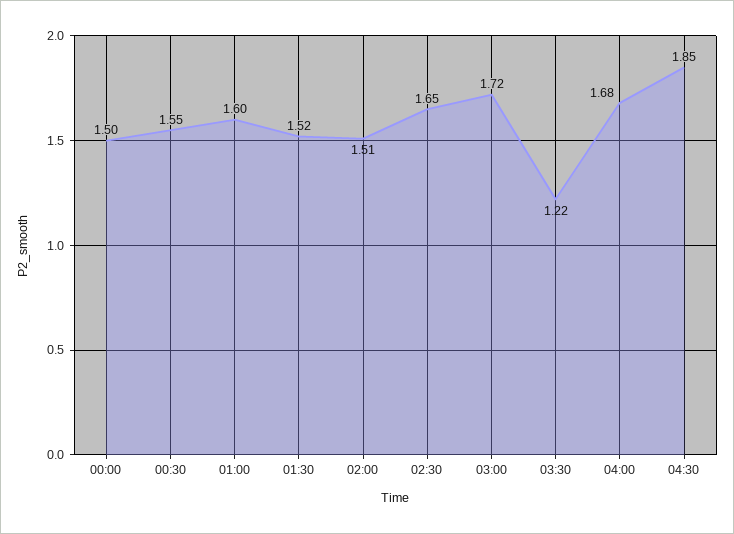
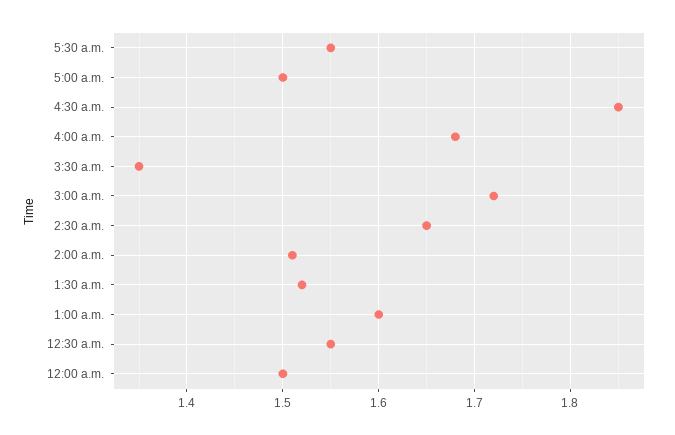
03:30: 1.22 -> 1.35
5:30 a.m.: none -> 1.55
5:00 a.m.: none -> 1.5

